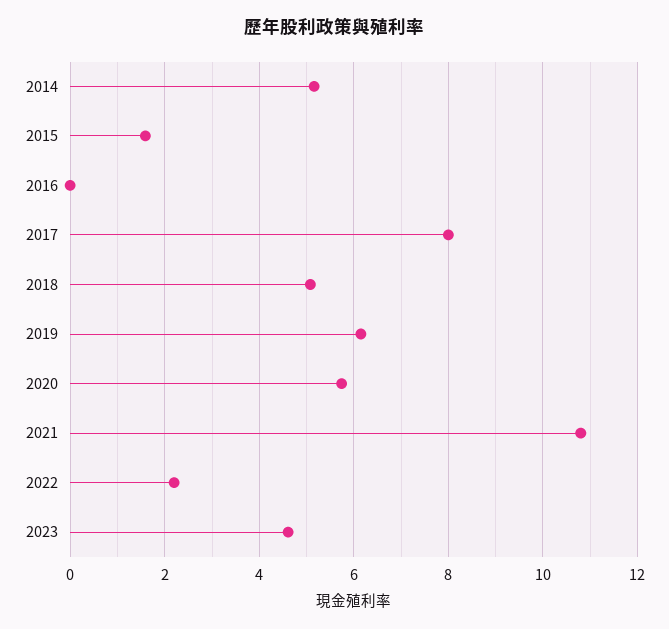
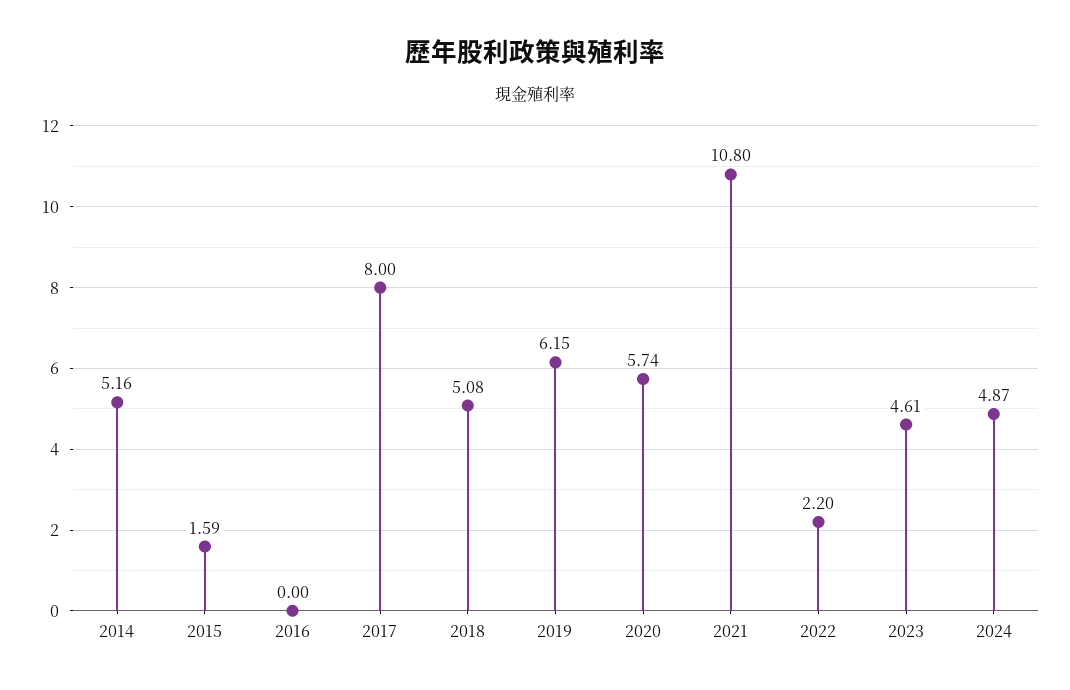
2024: none -> 4.87

